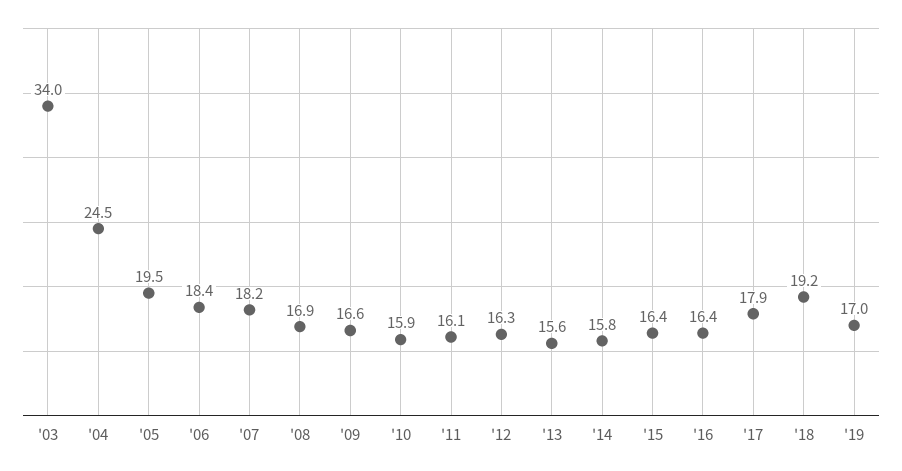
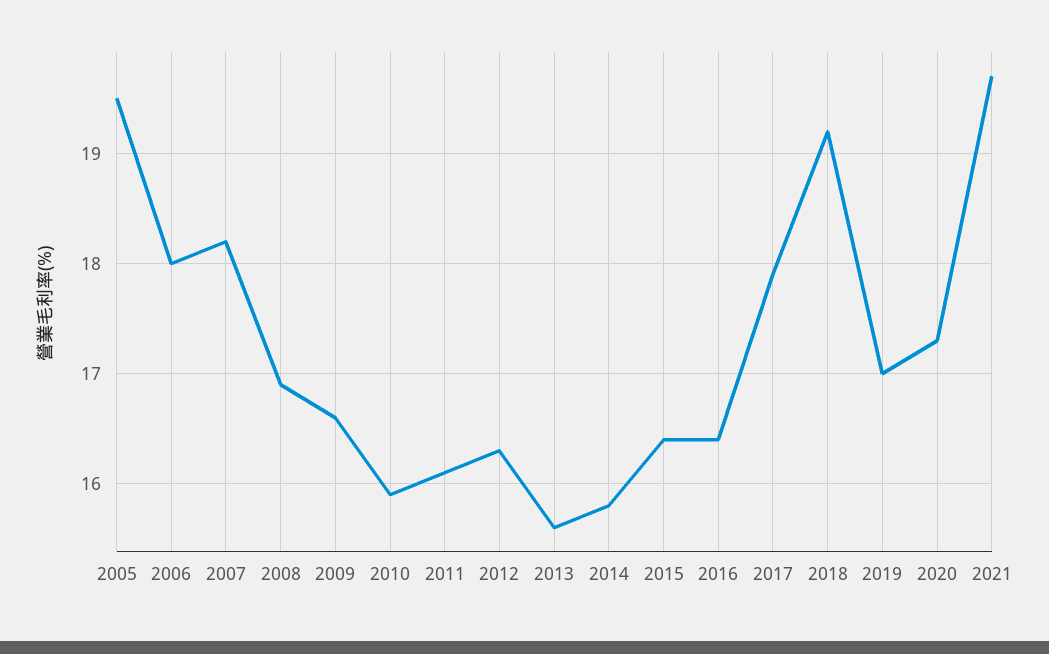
'03: 34 -> none
'04: 24.5 -> none
'06: 18.4 -> 18
2020: none -> 17.3
2021: none -> 19.7

